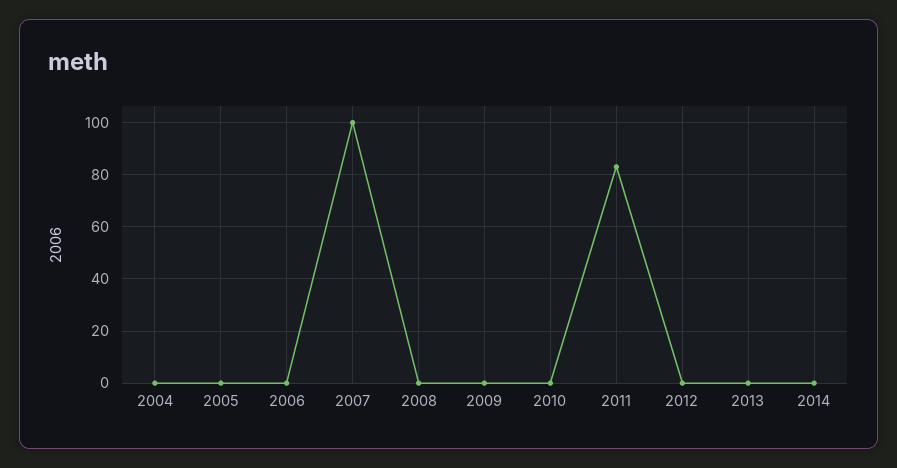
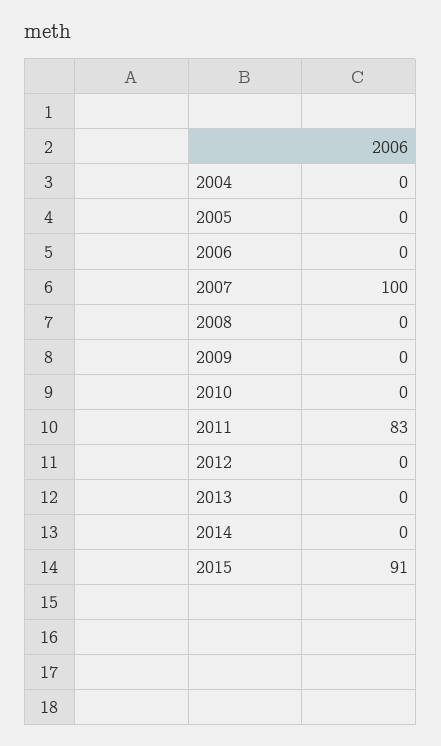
2015: none -> 91

